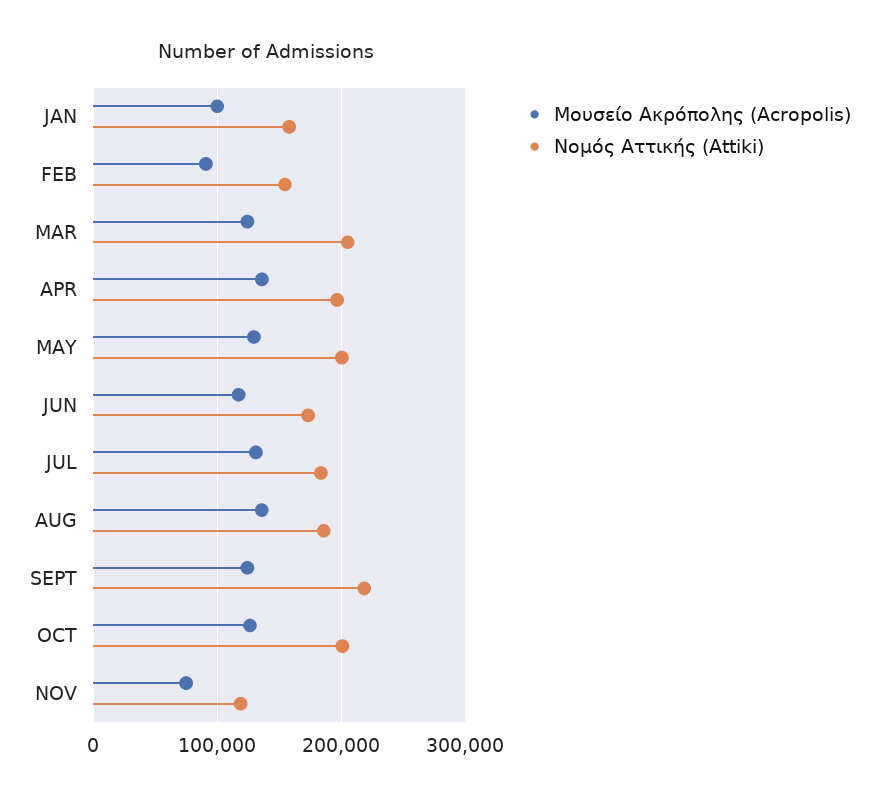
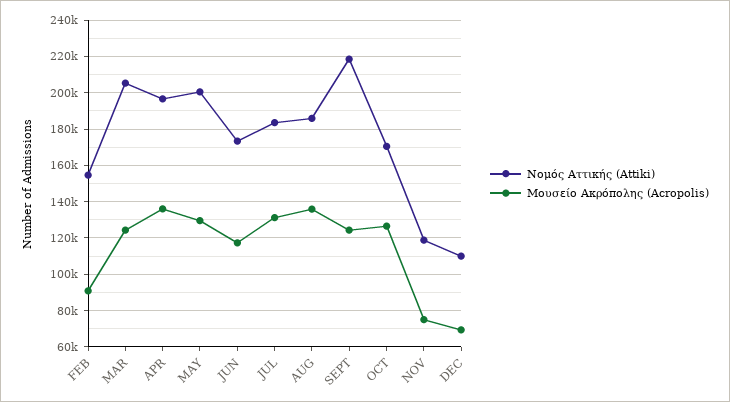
Μουσείο Ακρόπολης (Acropolis), JAN: 100000 -> none
Νομός Αττικής (Attiki), JAN: 160000 -> none
Νομός Αττικής (Attiki), OCT: 200000 -> 170000
Νομός Αττικής (Attiki), DEC: none -> 110000
Μουσείο Ακρόπολης (Acropolis), DEC: none -> 70000

